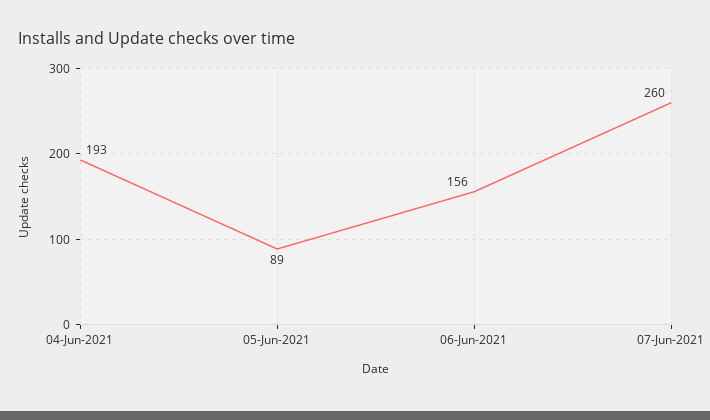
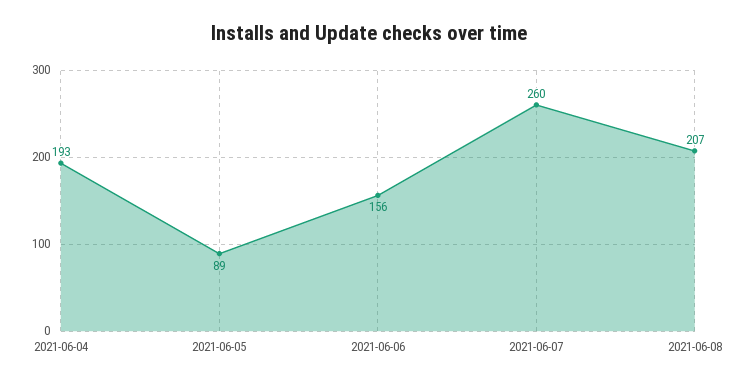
2021-06-08: none -> 207

